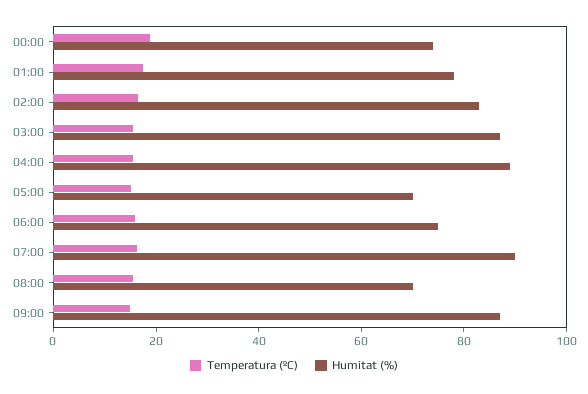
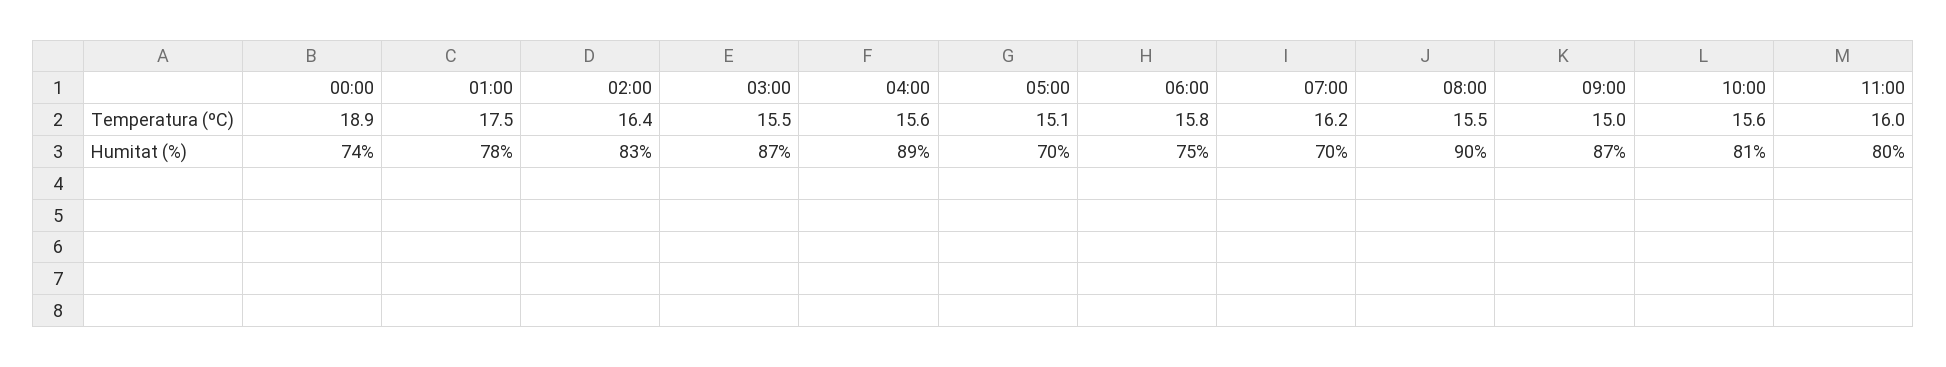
Humitat (%), 07:00: 90 -> 70
Humitat (%), 08:00: 70 -> 90
Temperatura (ºC), 10:00: none -> 15.6
Temperatura (ºC), 11:00: none -> 16
Humitat (%), 10:00: none -> 81
Humitat (%), 11:00: none -> 80

